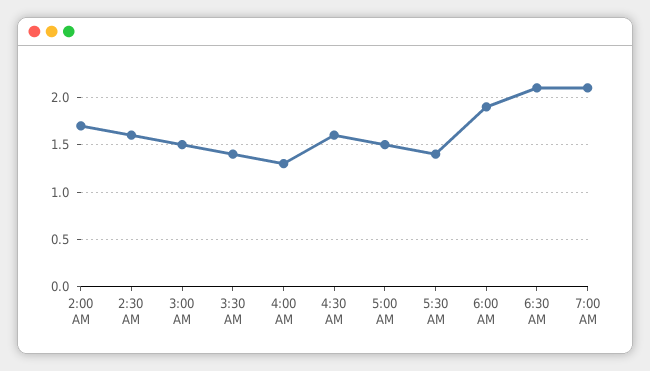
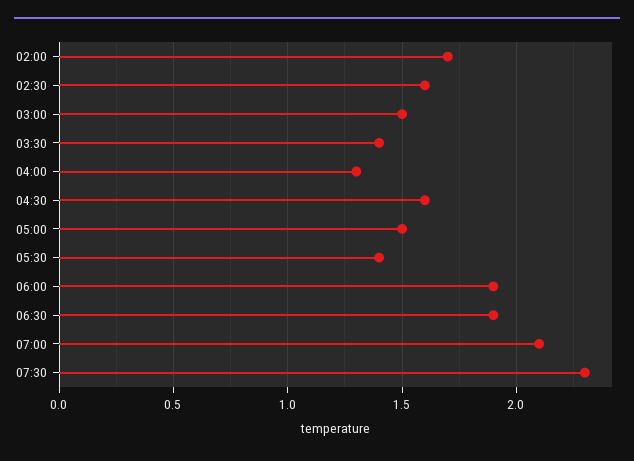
6:30 AM: 2.1 -> 1.9
07:30: none -> 2.3

